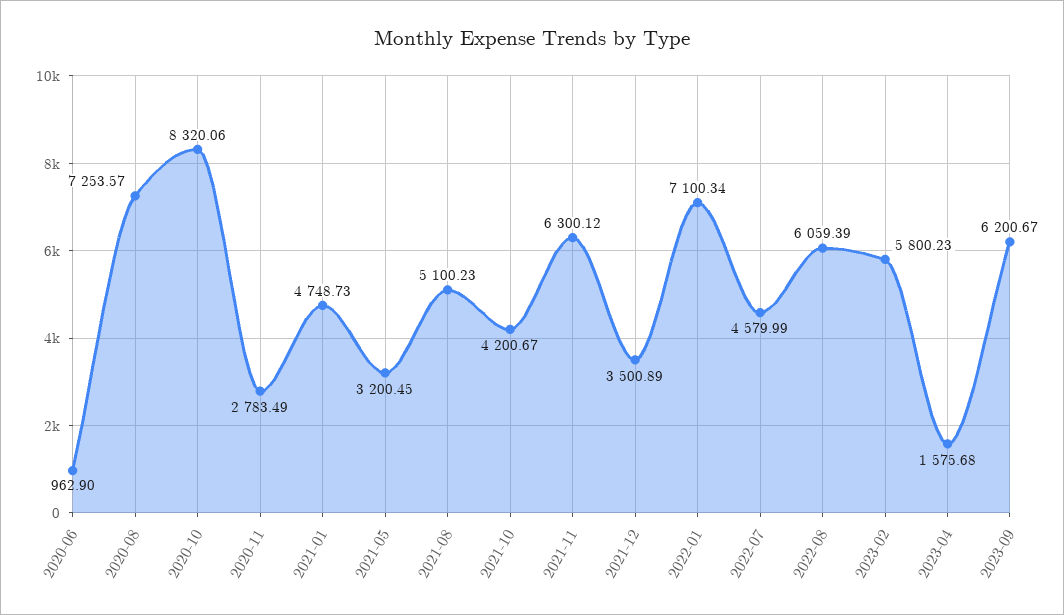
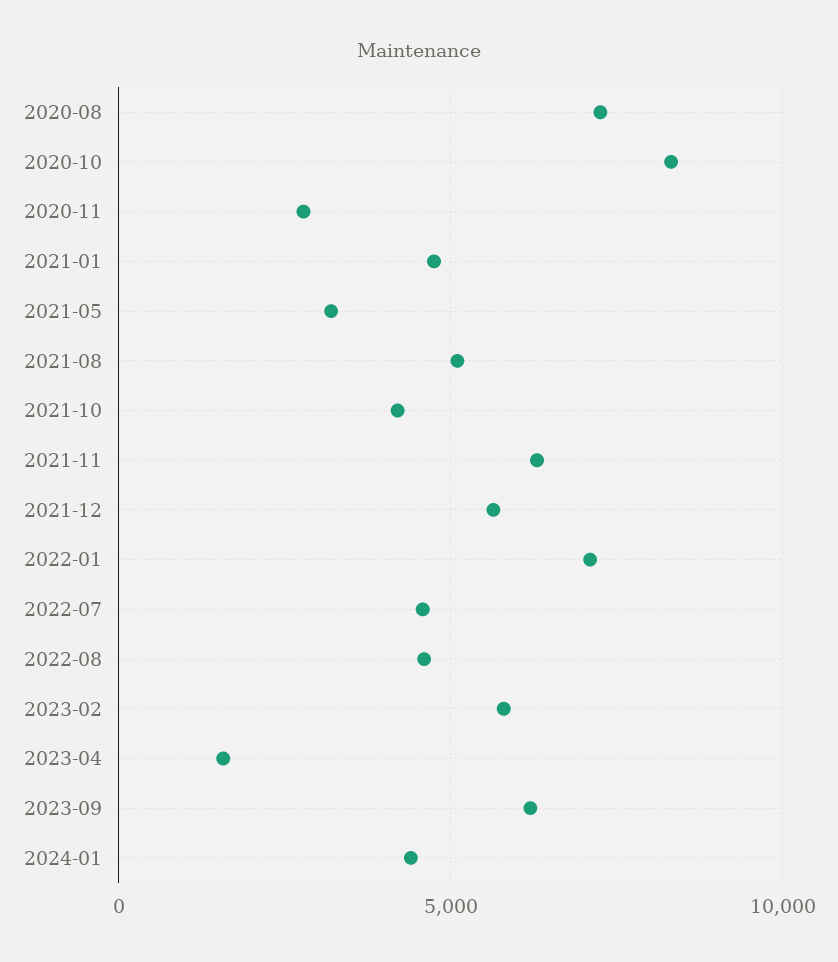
2020-06: 962.9 -> none
2021-12: 3500.89 -> 5500
2022-08: 6059.39 -> 4500
2024-01: none -> 4500

